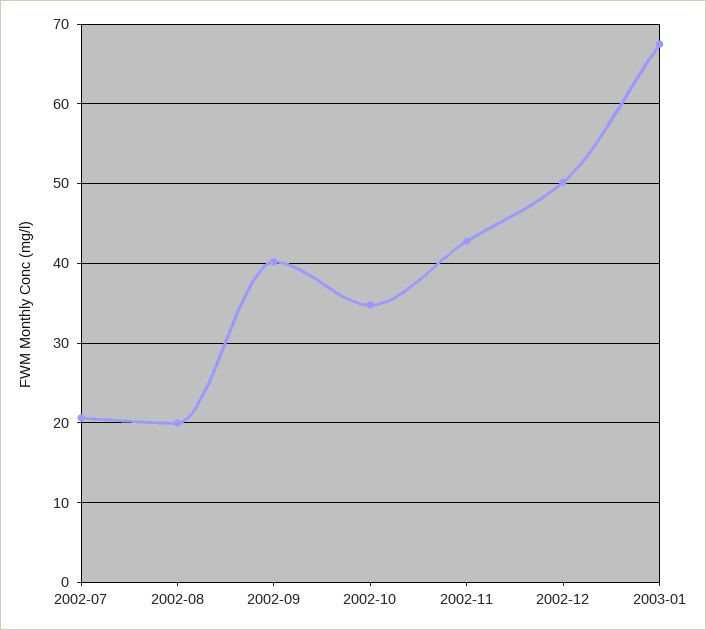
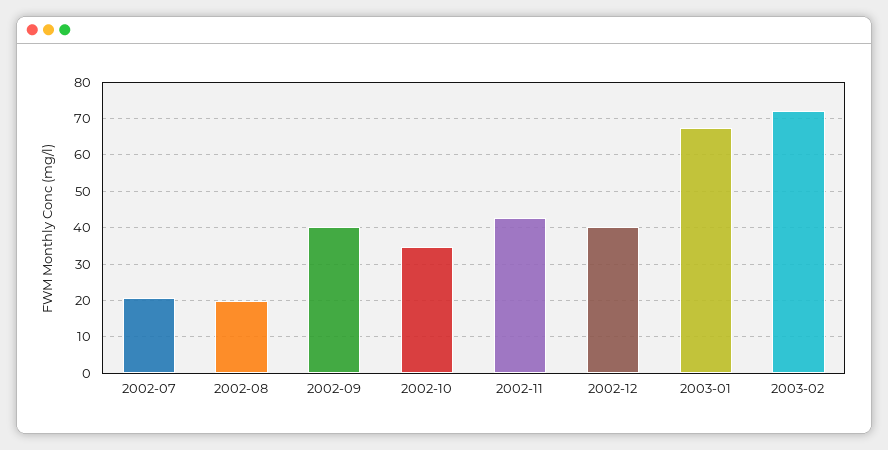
2002-12: 50 -> 40
2003-02: none -> 72

